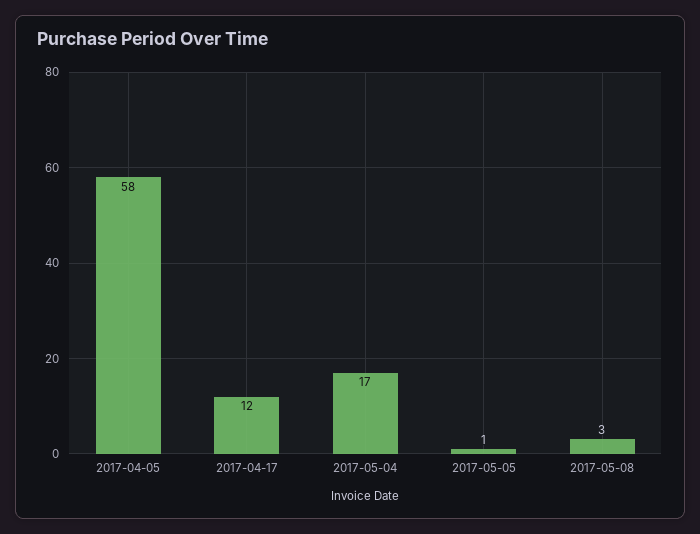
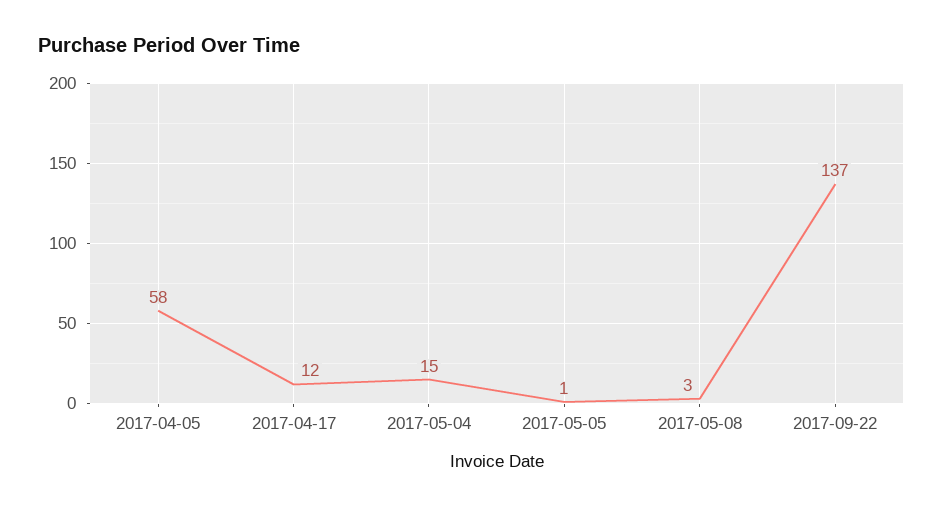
2017-05-04: 17 -> 15
2017-09-22: none -> 137

